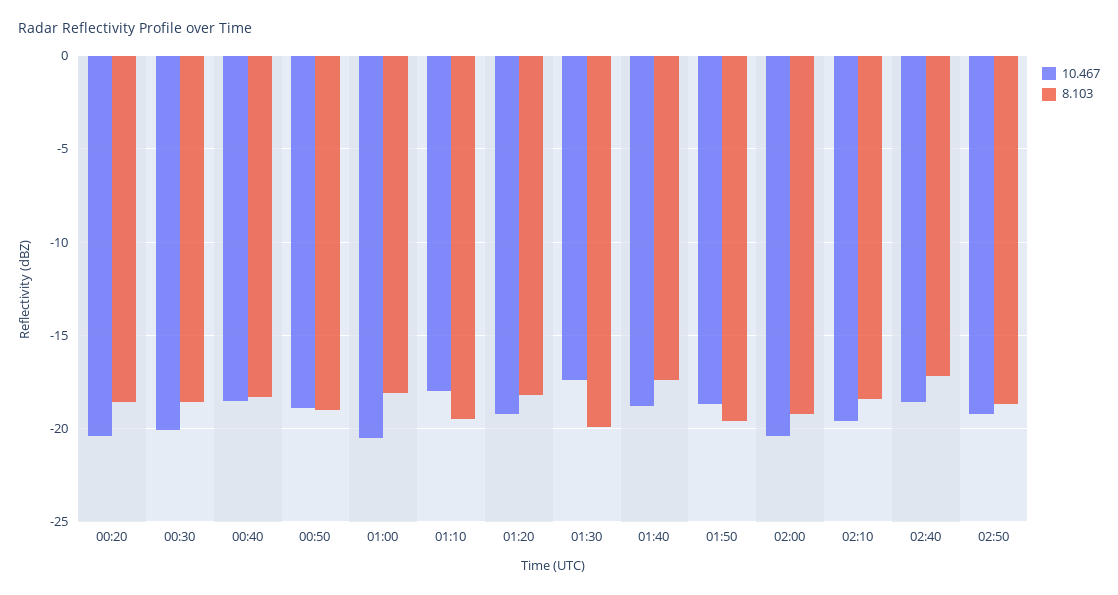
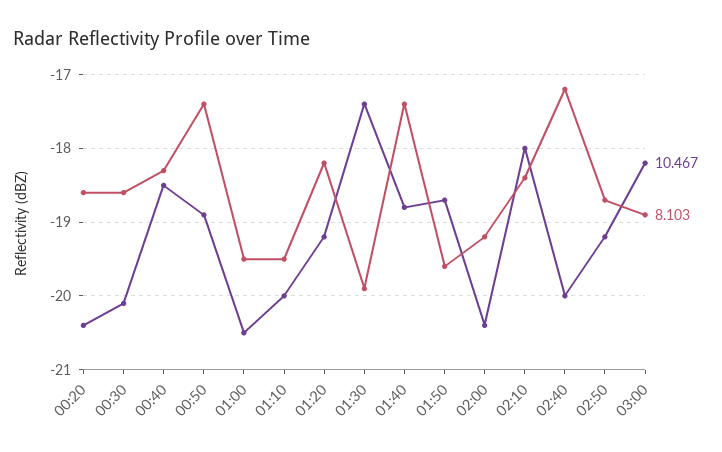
8.103, 00:50: -19 -> -17.4
8.103, 01:00: -18 -> -19.5
10.467, 01:10: -18 -> -20
10.467, 02:10: -19.5 -> -18
10.467, 02:40: -18.5 -> -20
10.467, 03:00: none -> -18.2
8.103, 03:00: none -> -18.9

